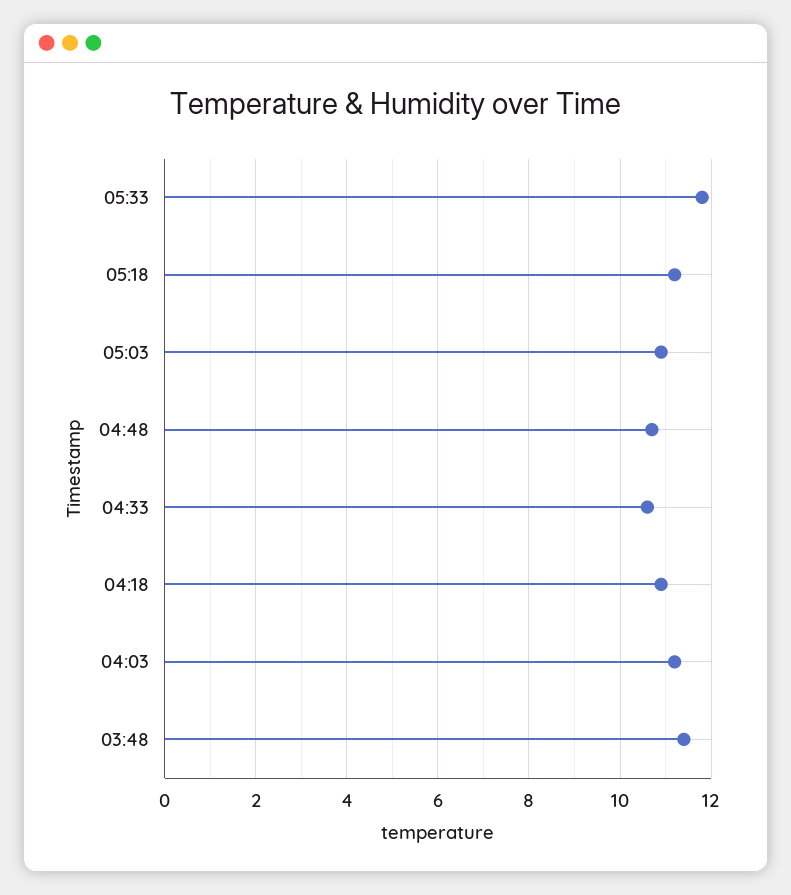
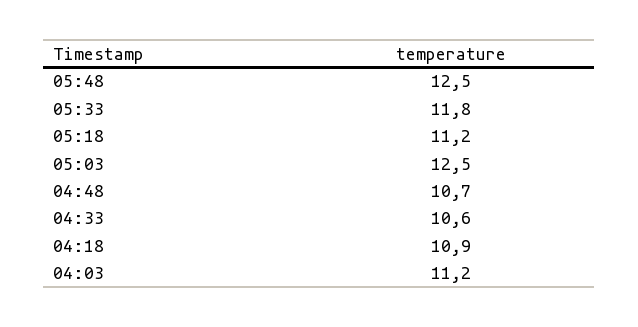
05:03: 11 -> 12.5
03:48: 11.5 -> none
05:48: none -> 12.5

